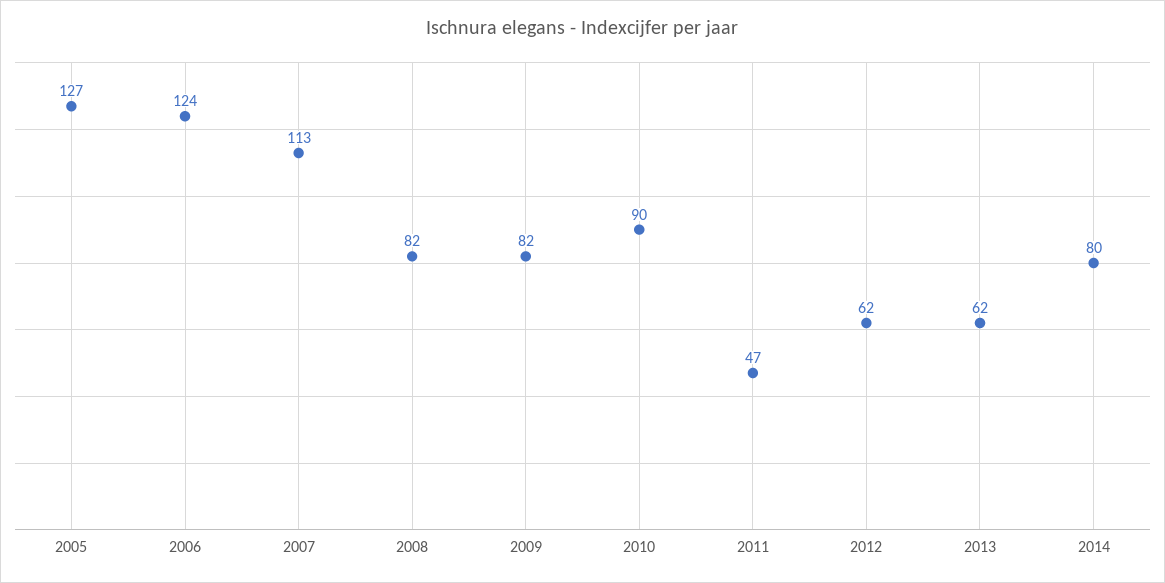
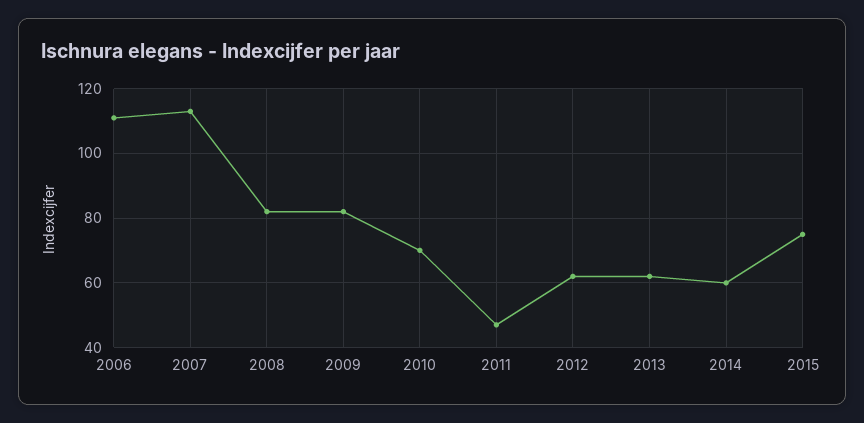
2005: 127 -> none
2006: 124 -> 110
2010: 90 -> 70
2014: 80 -> 60
2015: none -> 75

